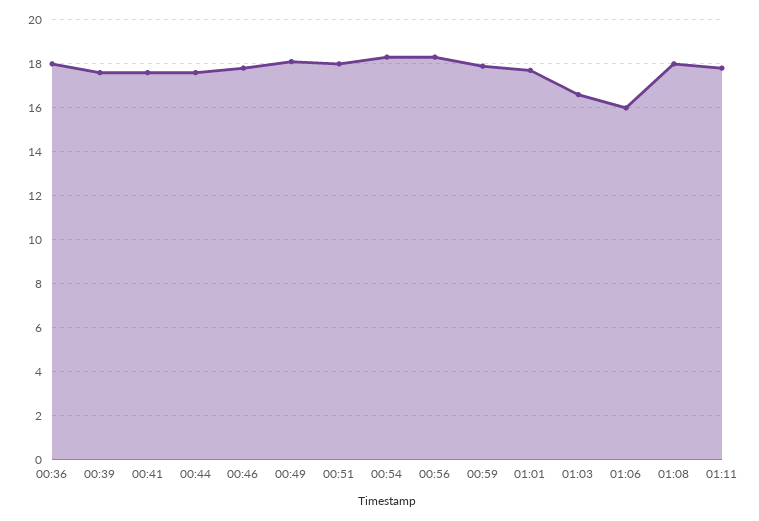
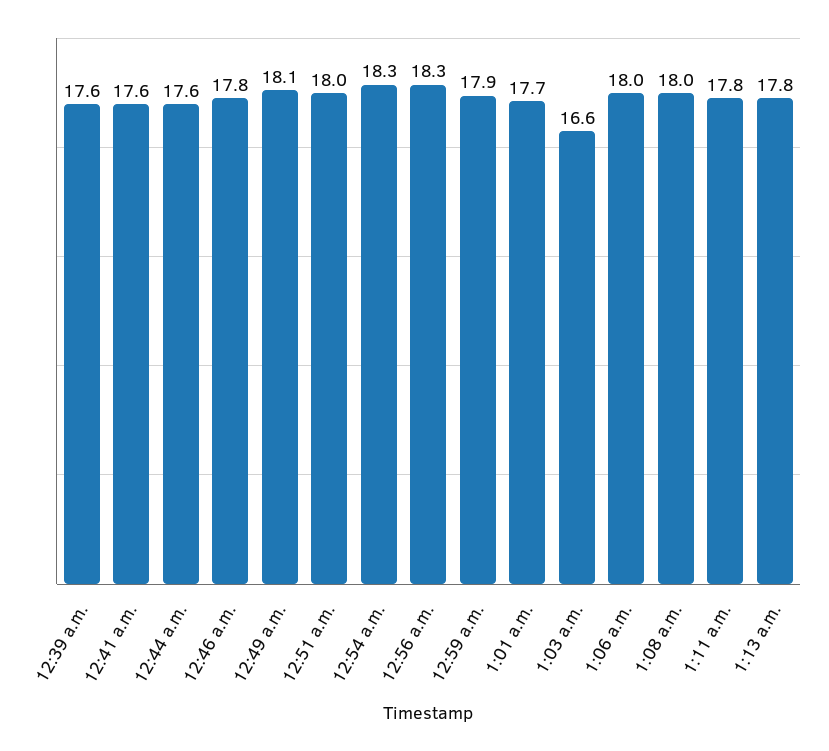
00:36: 18 -> none
01:06: 16 -> 18
1:13 a.m.: none -> 17.8

